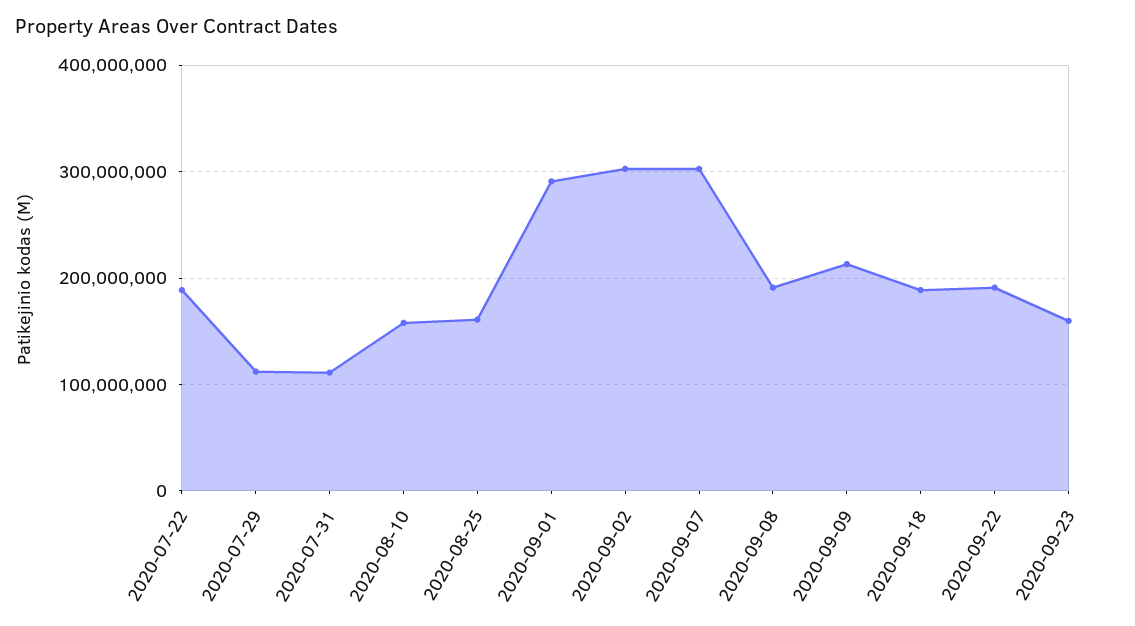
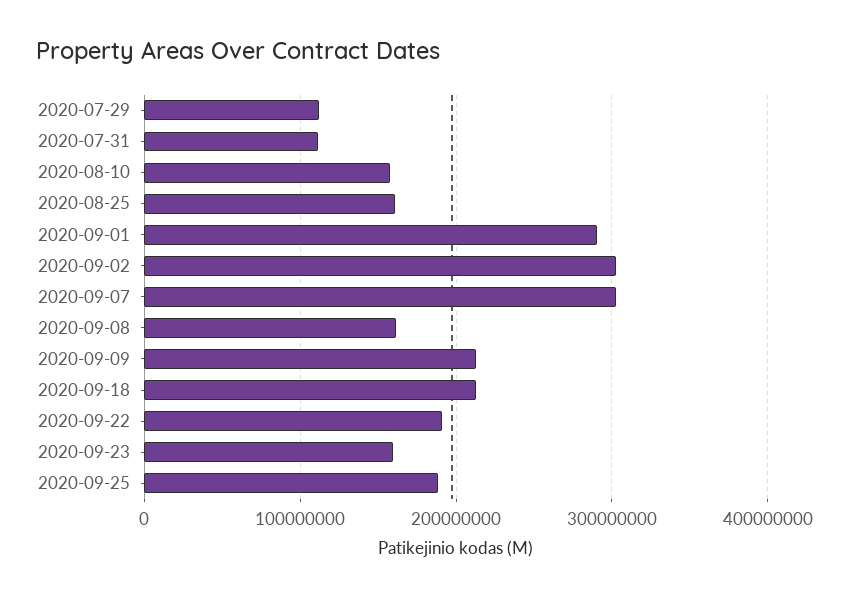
2020-07-22: 190000000 -> none
2020-09-08: 190000000 -> 160000000
2020-09-18: 190000000 -> 210000000
2020-09-25: none -> 190000000

